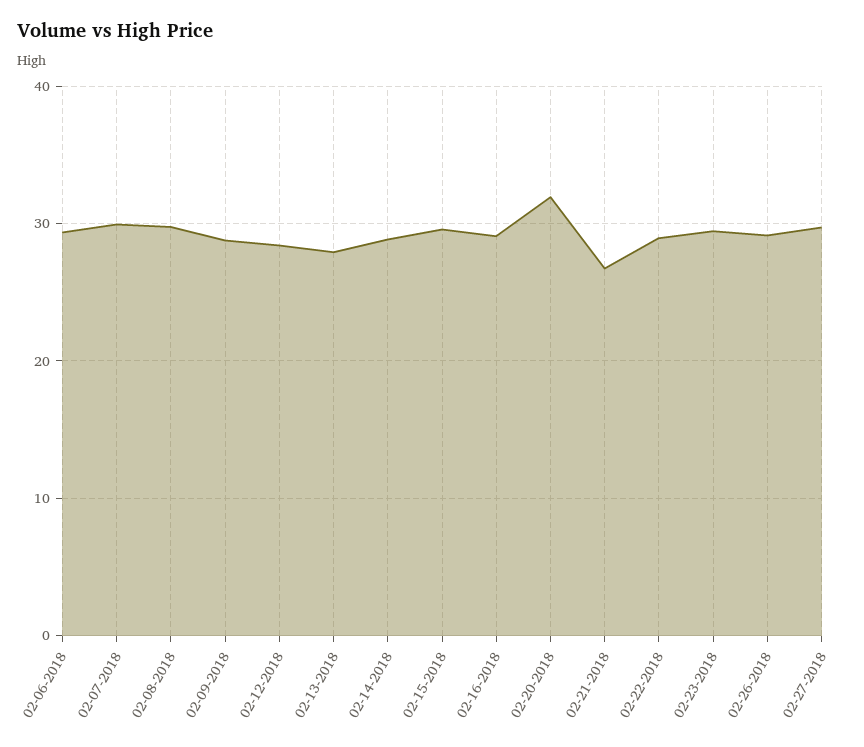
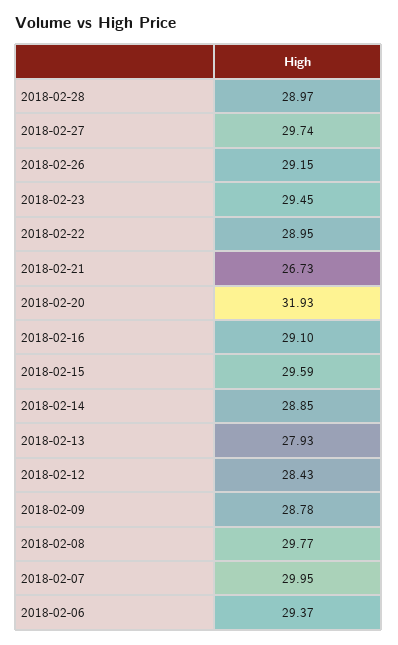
2018-02-28: none -> 28.97

